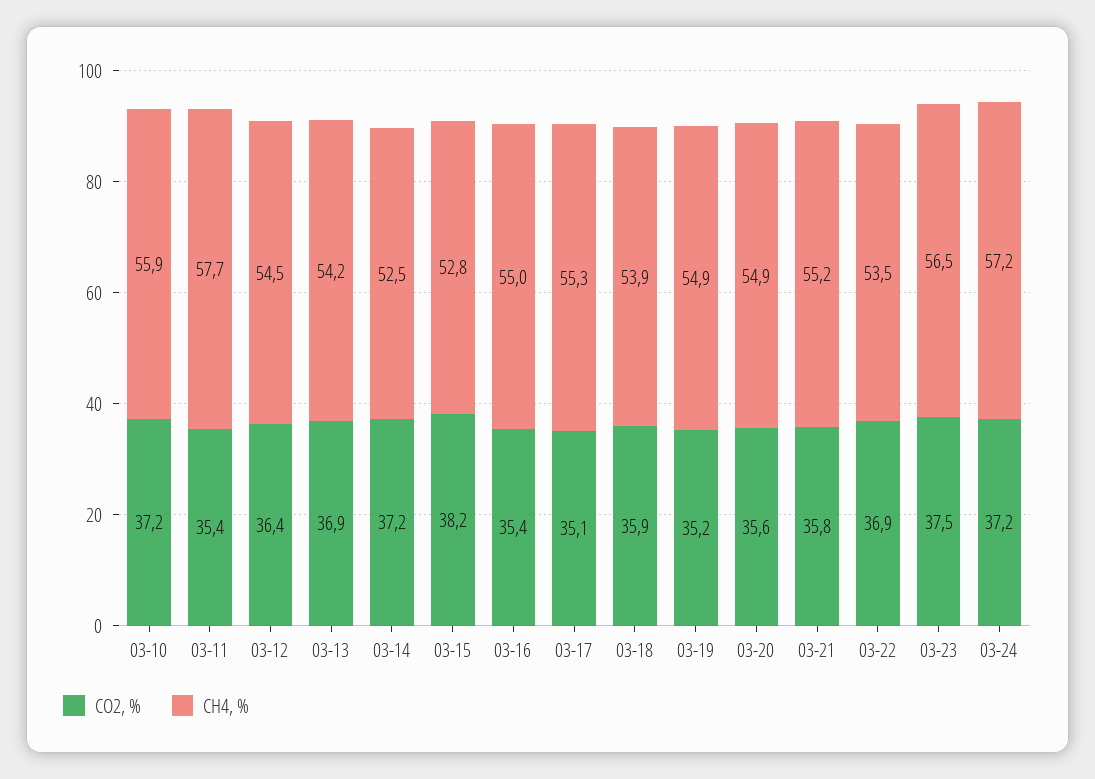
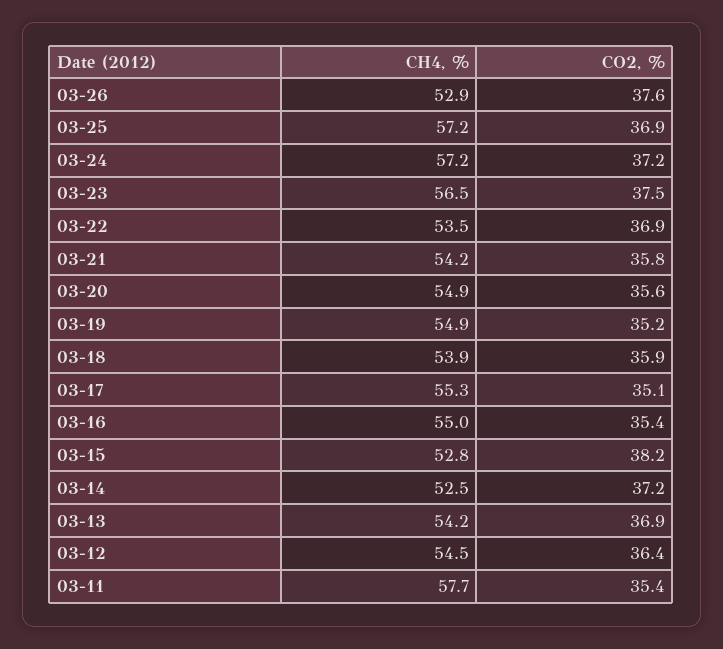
CO2, %, 03-10: 37.2 -> none
CH4, %, 03-10: 55.9 -> none
CH4, %, 03-21: 55.2 -> 54.2
CH4, %, 03-26: none -> 52.9
CO2, %, 03-26: none -> 37.6
CH4, %, 03-25: none -> 57.2
CO2, %, 03-25: none -> 36.9

